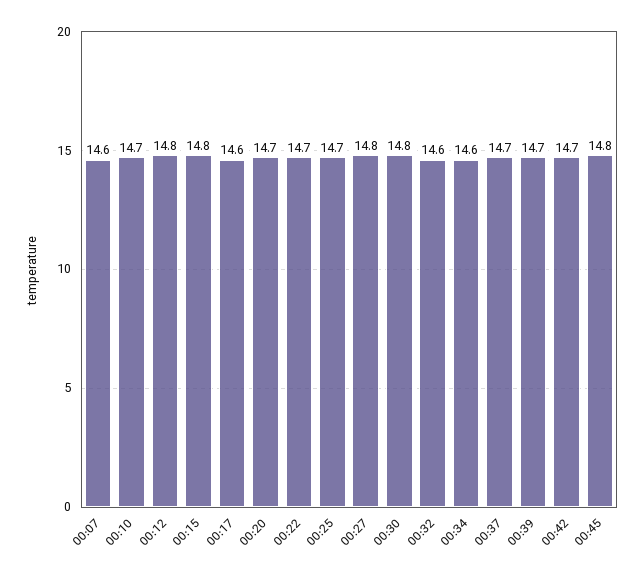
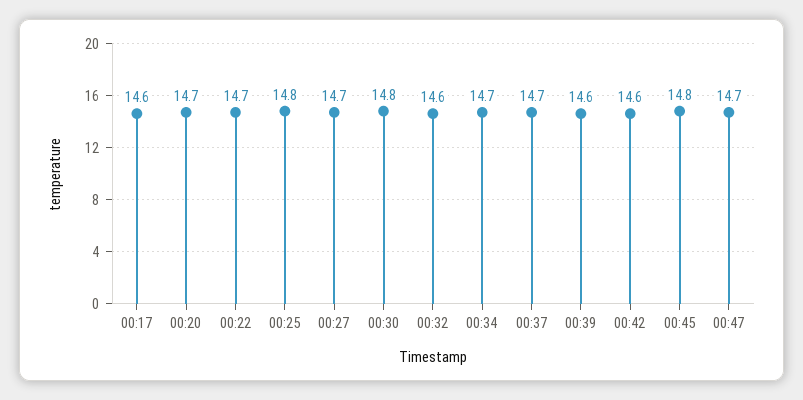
00:07: 14.6 -> none
00:10: 14.7 -> none
00:12: 14.8 -> none
00:15: 14.8 -> none
00:25: 14.7 -> 14.8
00:27: 14.8 -> 14.7
00:34: 14.6 -> 14.7
00:39: 14.7 -> 14.6
00:42: 14.7 -> 14.6
00:47: none -> 14.7

